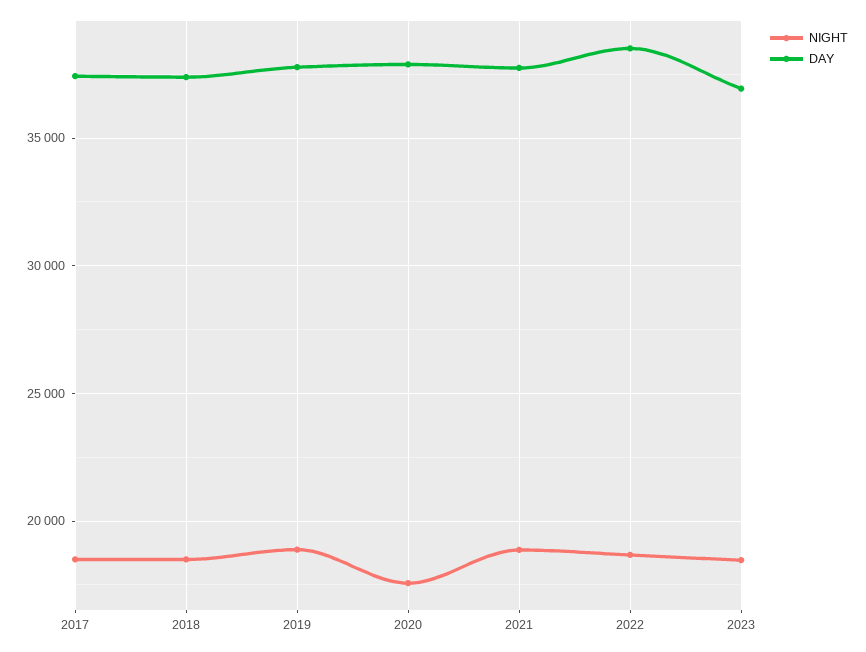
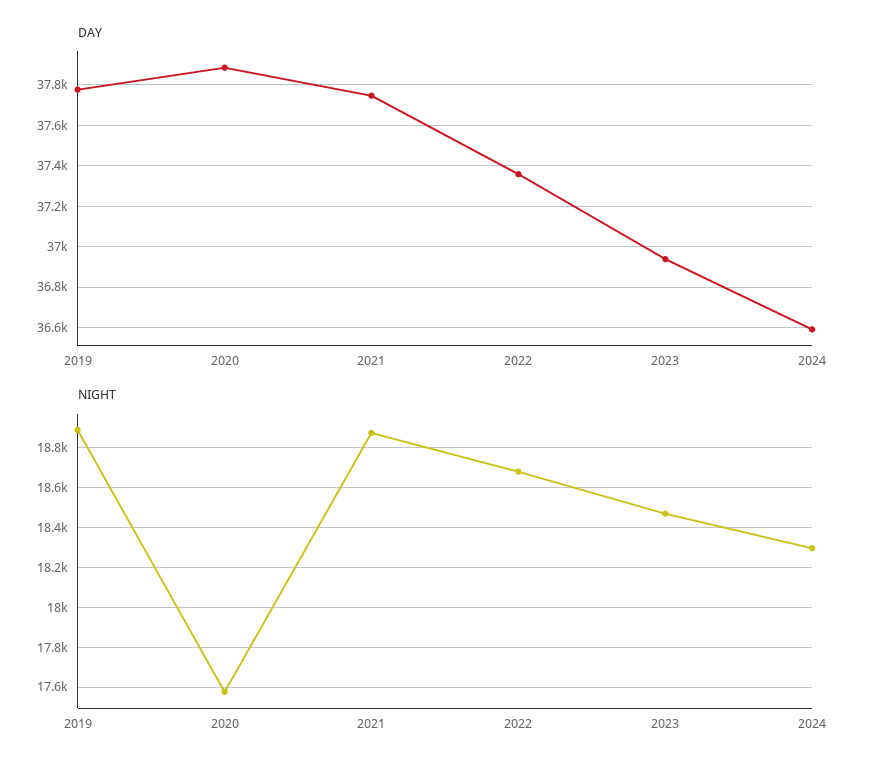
NIGHT, 2017: 18500 -> none
DAY, 2017: 37500 -> none
NIGHT, 2018: 18500 -> none
DAY, 2018: 37500 -> none
DAY, 2022: 38500 -> 37350
DAY, 2024: none -> 36600
NIGHT, 2024: none -> 18300

